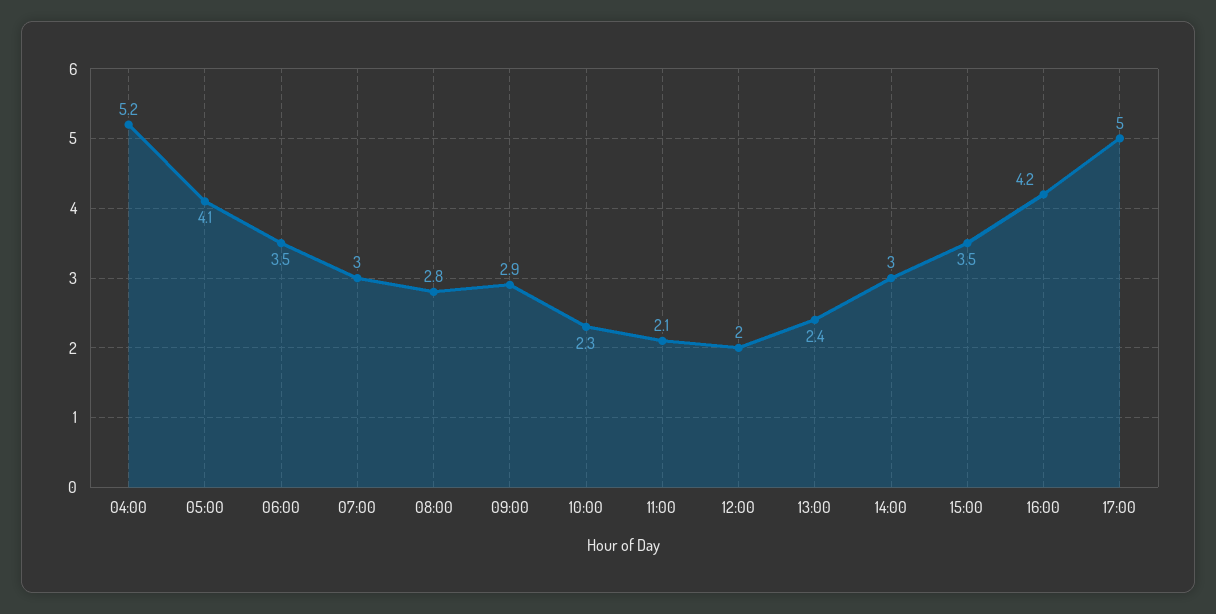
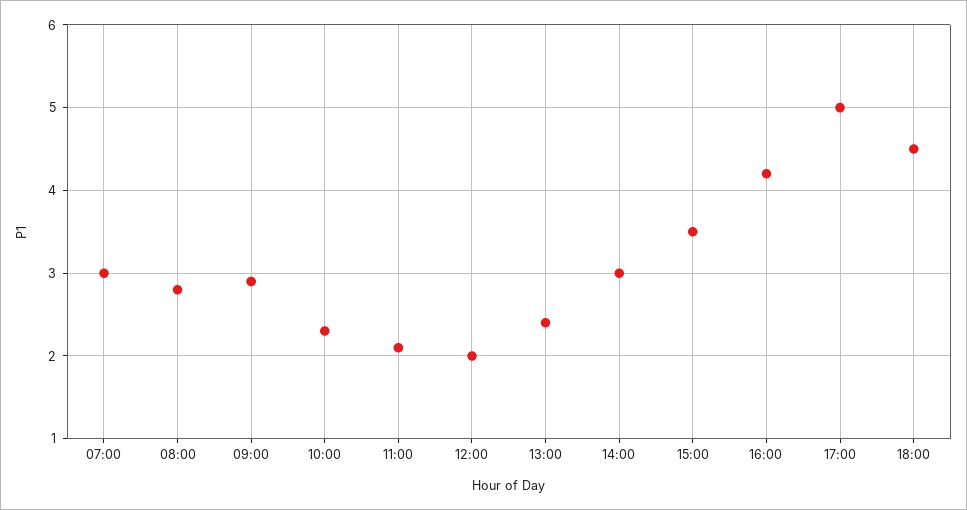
04:00: 5.2 -> none
05:00: 4.1 -> none
06:00: 3.5 -> none
18:00: none -> 4.5

